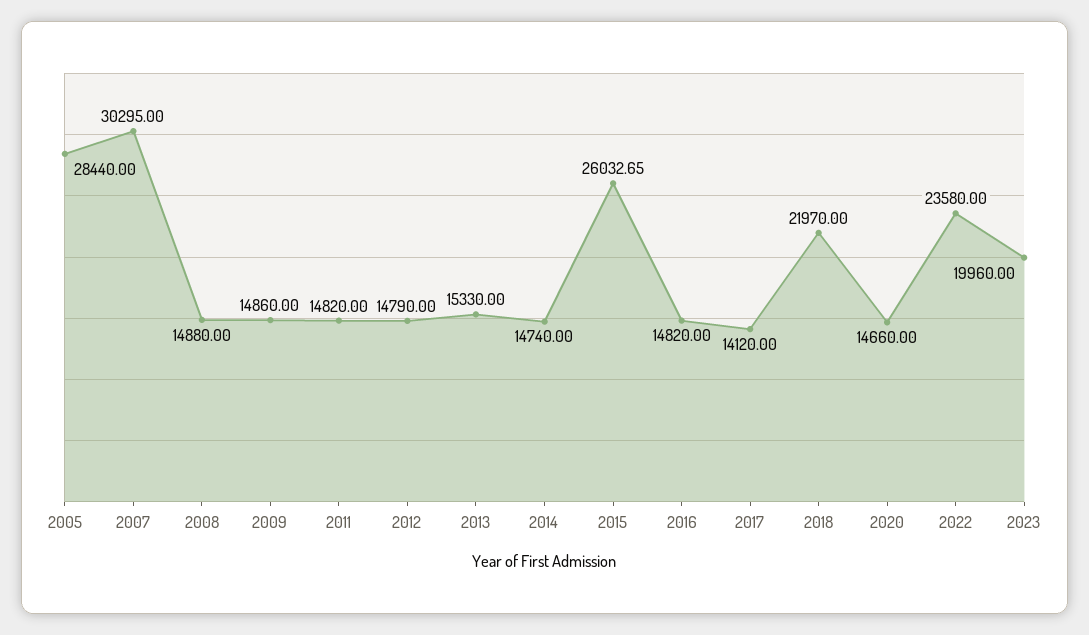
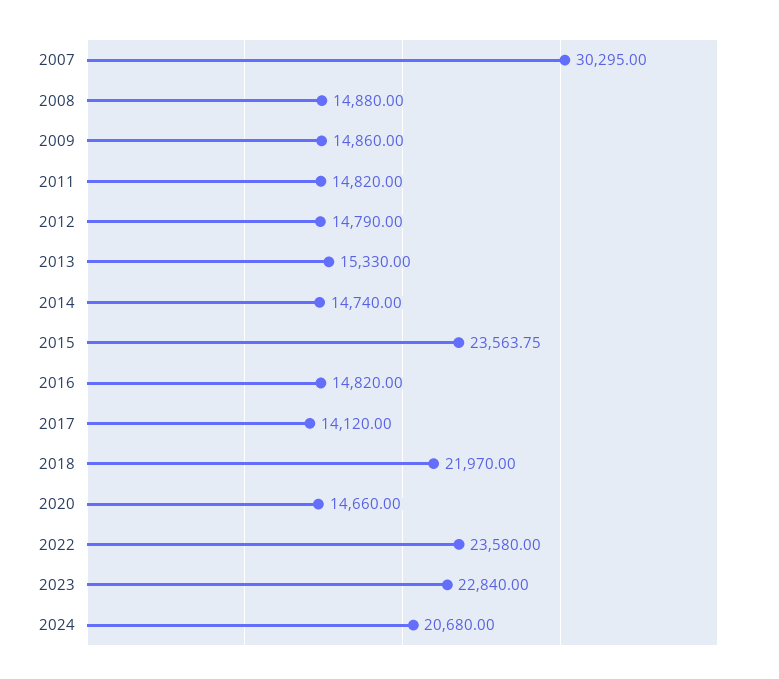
2005: 28440 -> none
2015: 26032.65 -> 23563.75
2023: 19960 -> 22840
2024: none -> 20680

